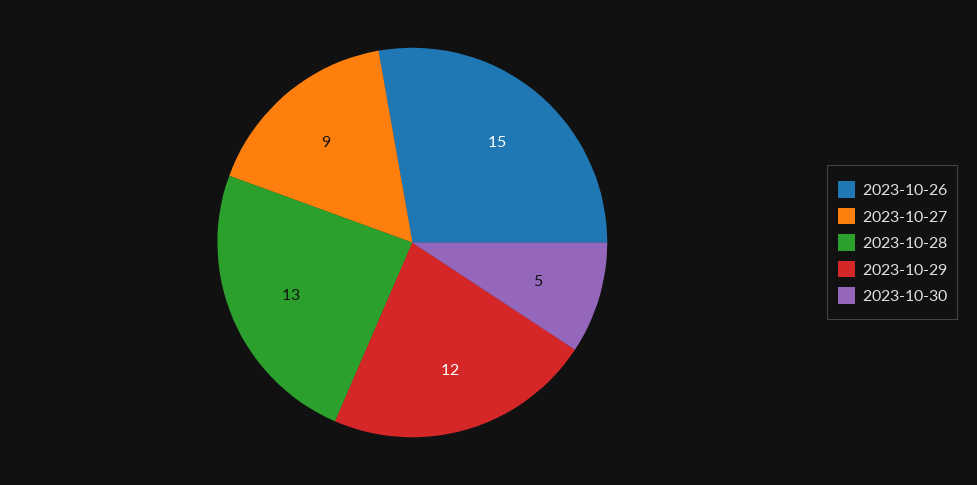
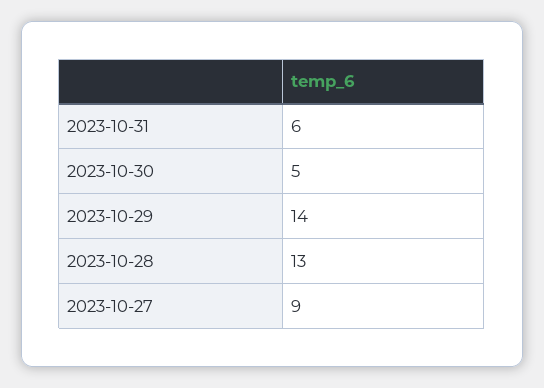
2023-10-26: 15 -> none
2023-10-29: 12 -> 14
2023-10-31: none -> 6

